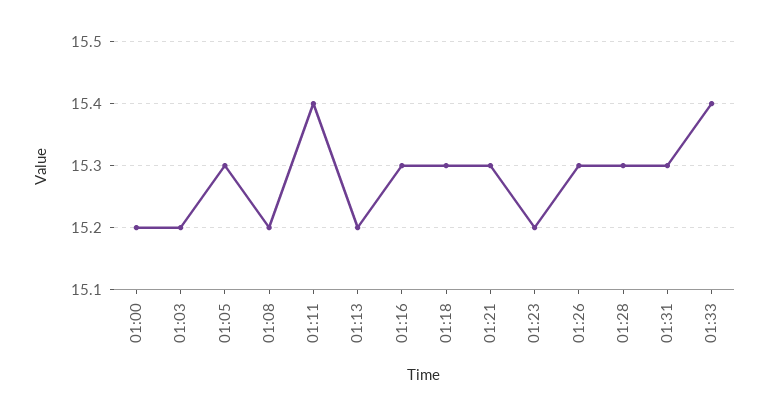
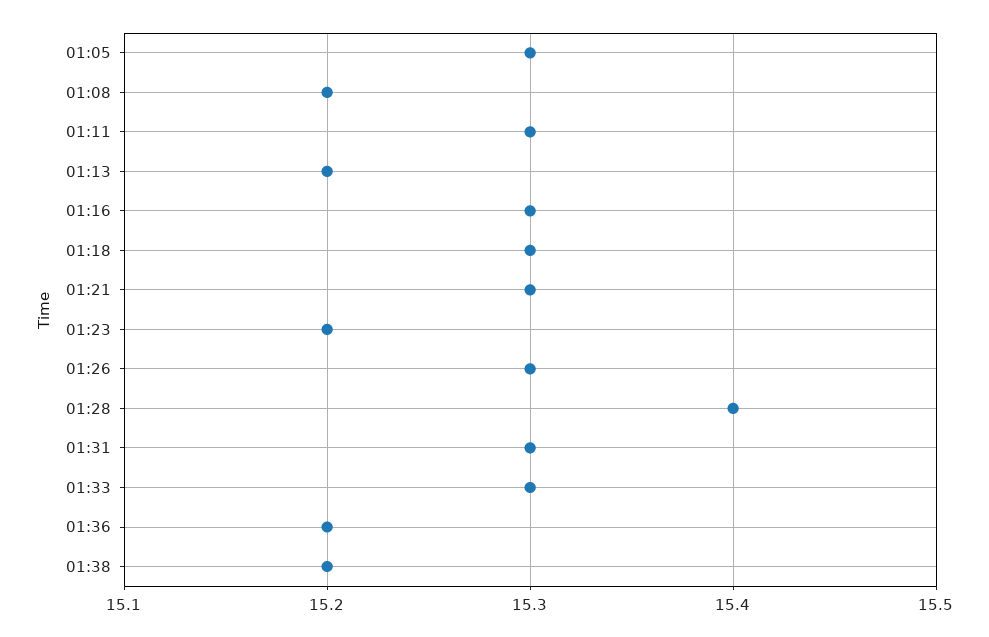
01:00: 15.2 -> none
01:03: 15.2 -> none
01:11: 15.4 -> 15.3
01:28: 15.3 -> 15.4
01:33: 15.4 -> 15.3
01:36: none -> 15.2
01:38: none -> 15.2

